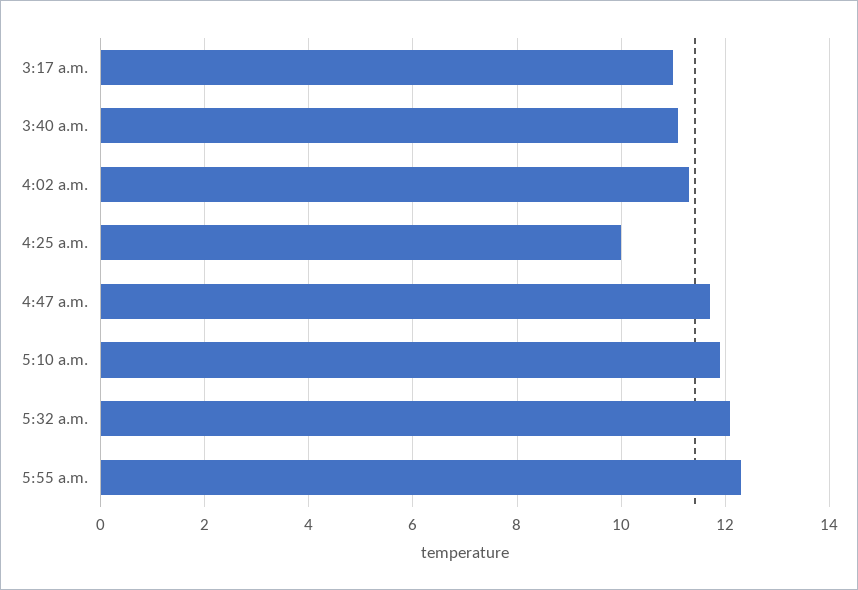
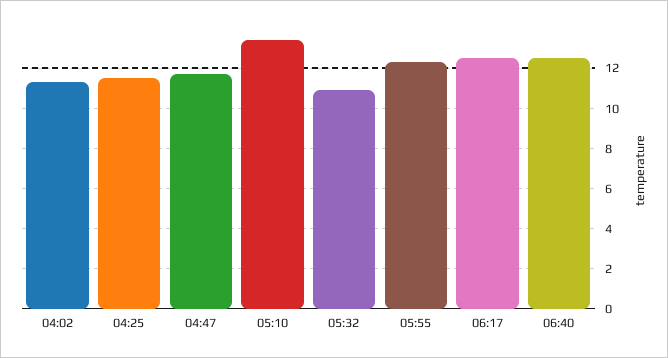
3:17 a.m.: 11 -> none
3:40 a.m.: 11 -> none
4:25 a.m.: 10 -> 11.5
5:10 a.m.: 12 -> 13.5
5:32 a.m.: 12 -> 11
06:17: none -> 12.5
06:40: none -> 12.5

